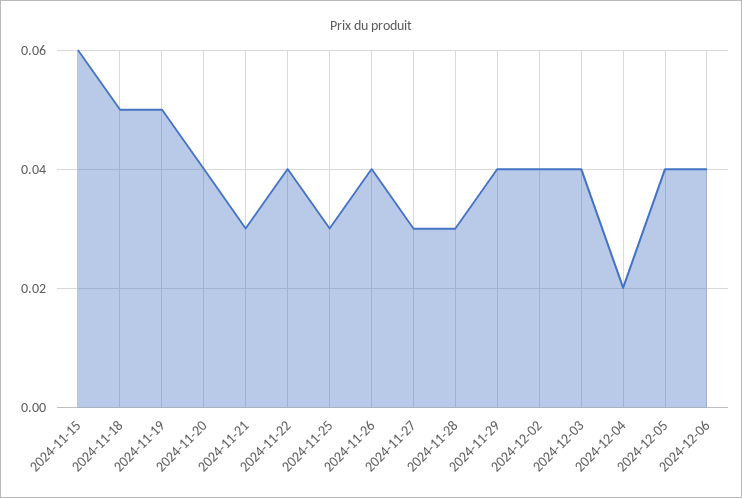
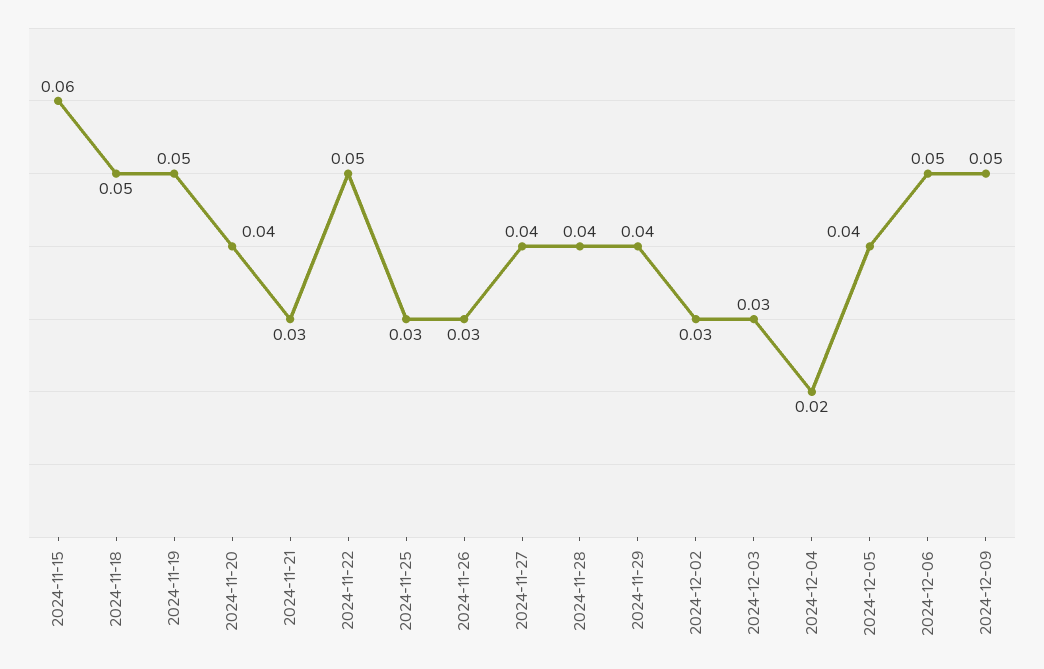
2024-11-22: 0.04 -> 0.05
2024-11-26: 0.04 -> 0.03
2024-11-27: 0.03 -> 0.04
2024-11-28: 0.03 -> 0.04
2024-12-02: 0.04 -> 0.03
2024-12-03: 0.04 -> 0.03
2024-12-06: 0.04 -> 0.05
2024-12-09: none -> 0.05

